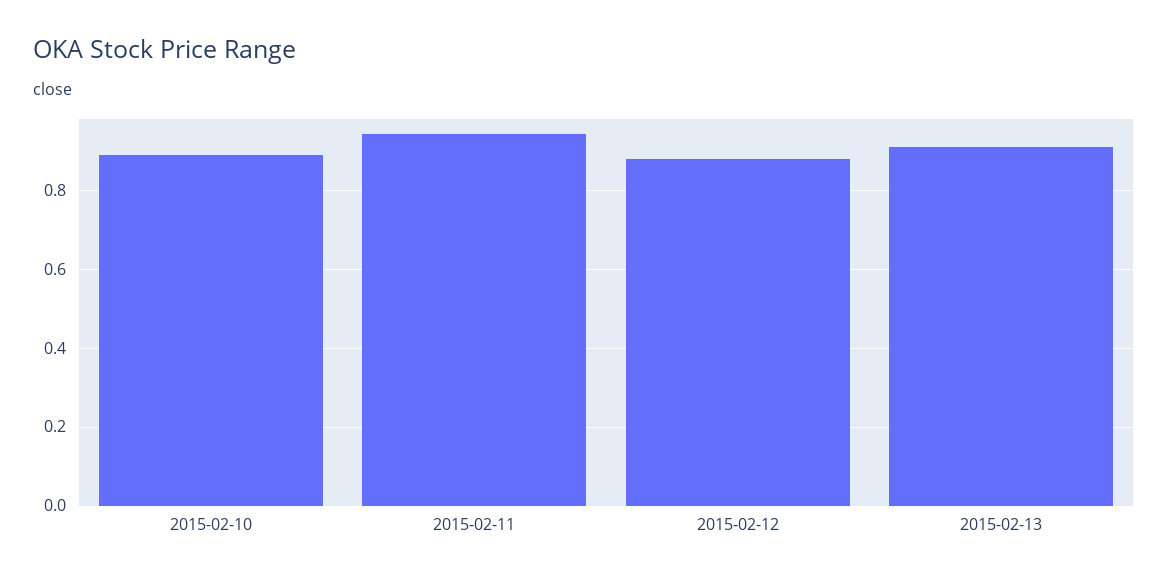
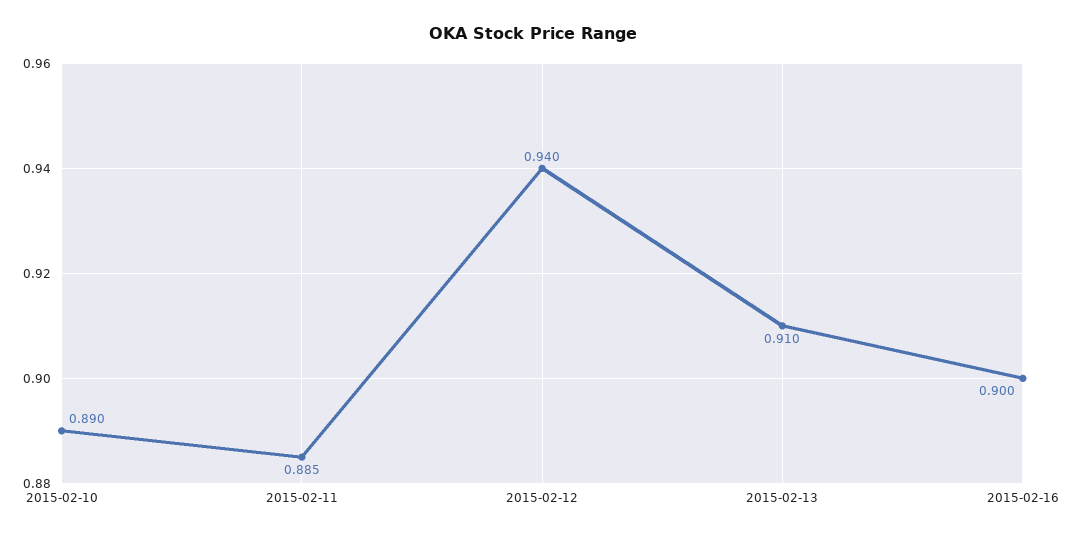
2015-02-11: 0.94 -> 0.885
2015-02-12: 0.88 -> 0.94
2015-02-16: none -> 0.9

